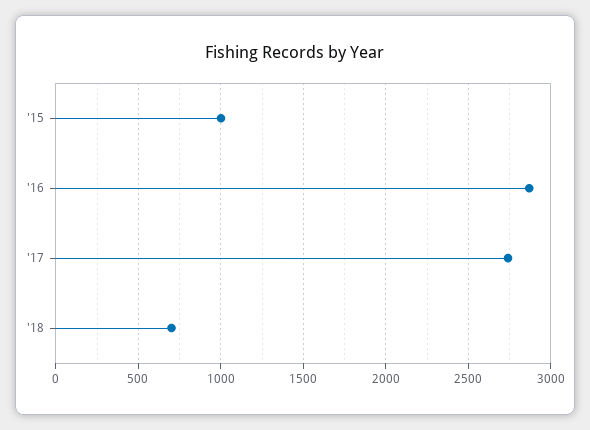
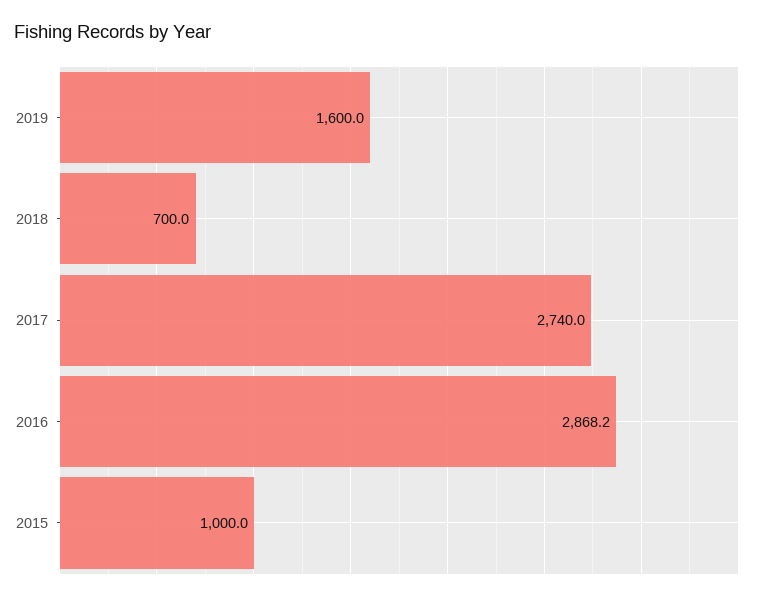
2019: none -> 1600

